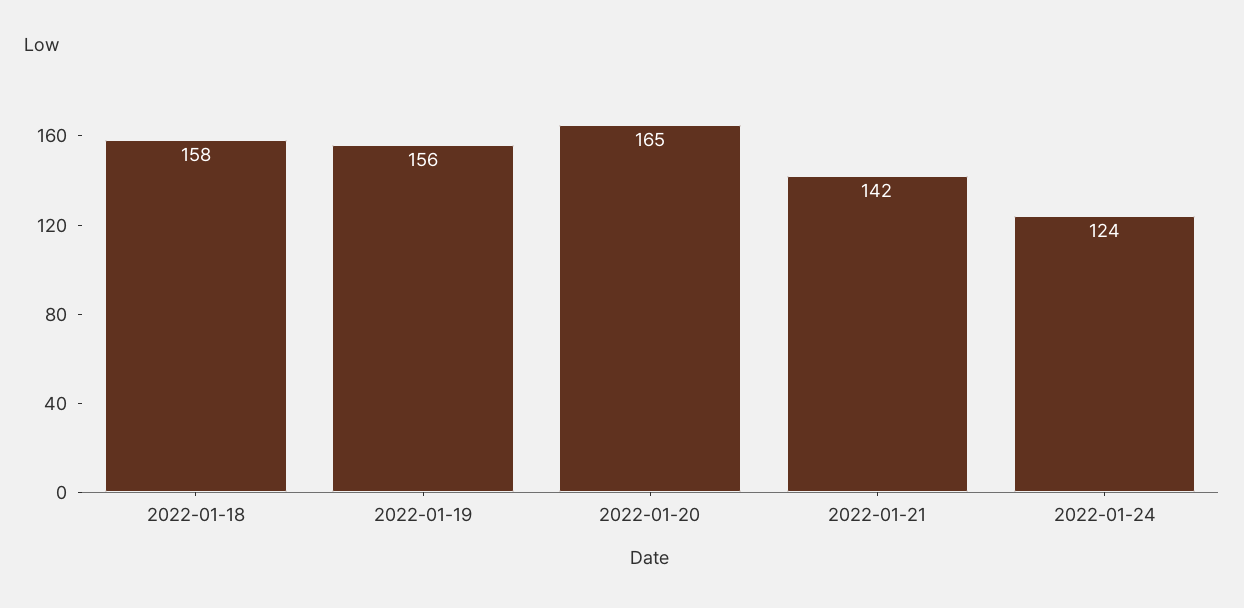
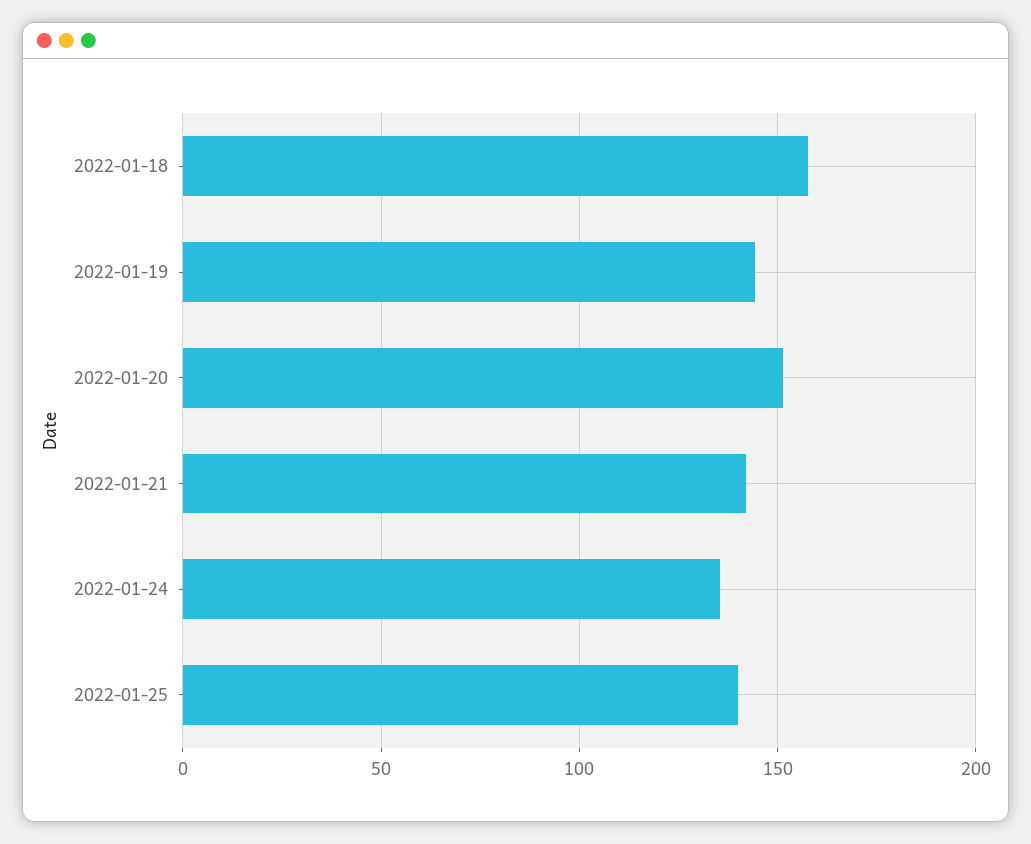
2022-01-19: 156 -> 145
2022-01-20: 165 -> 150
2022-01-24: 124 -> 135
2022-01-25: none -> 140

